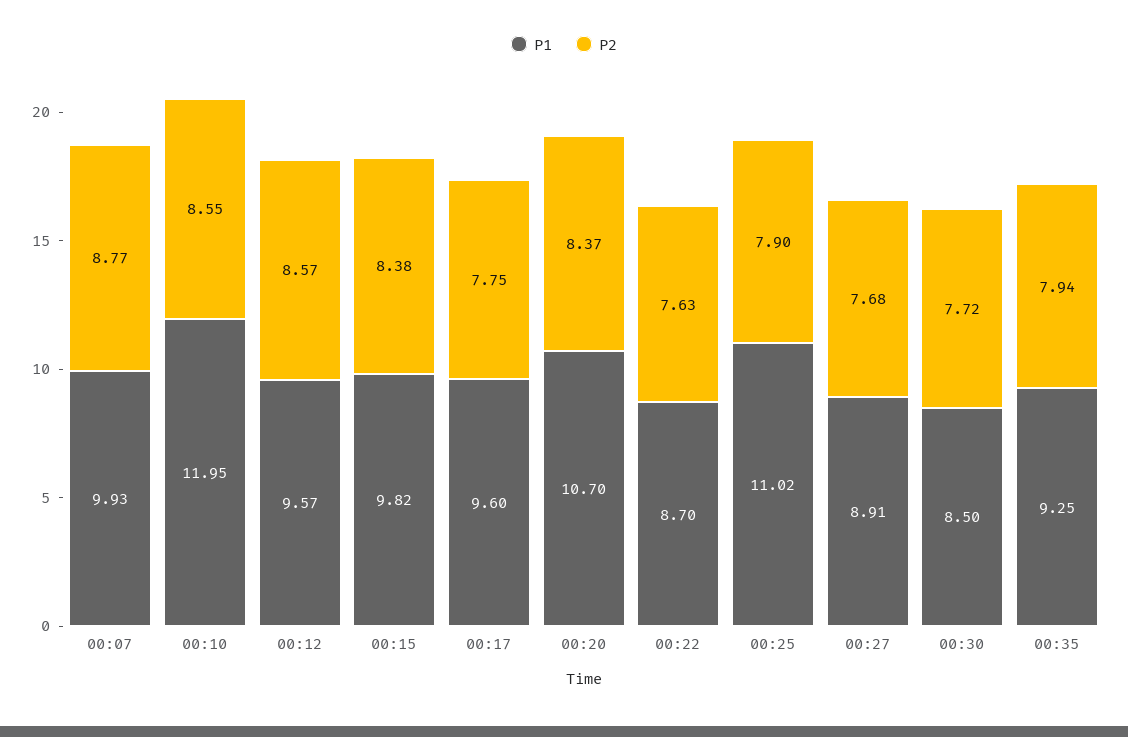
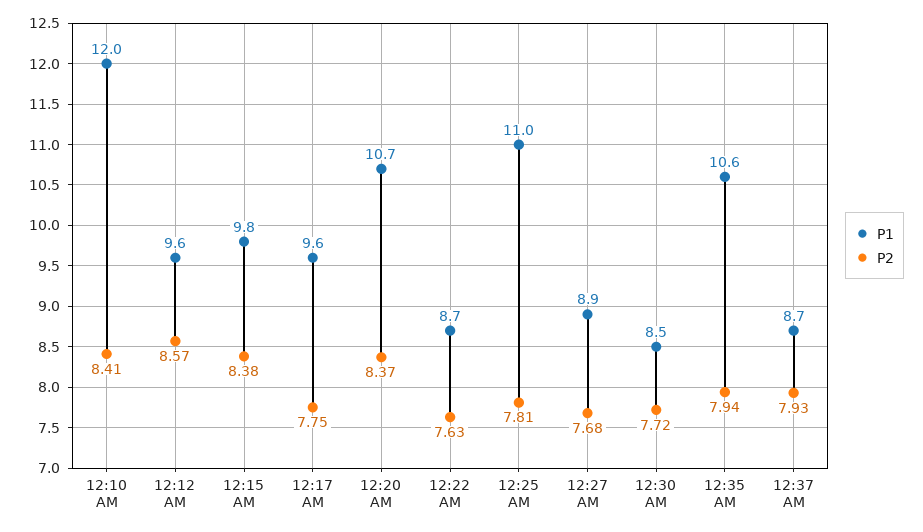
P1, 00:07: 9.93 -> none
P2, 00:07: 8.77 -> none
P2, 00:10: 8.55 -> 8.41
P2, 00:25: 7.9 -> 7.81
P1, 00:35: 9.25 -> 10.6
P1, 12:37 AM: none -> 8.7
P2, 12:37 AM: none -> 7.93

